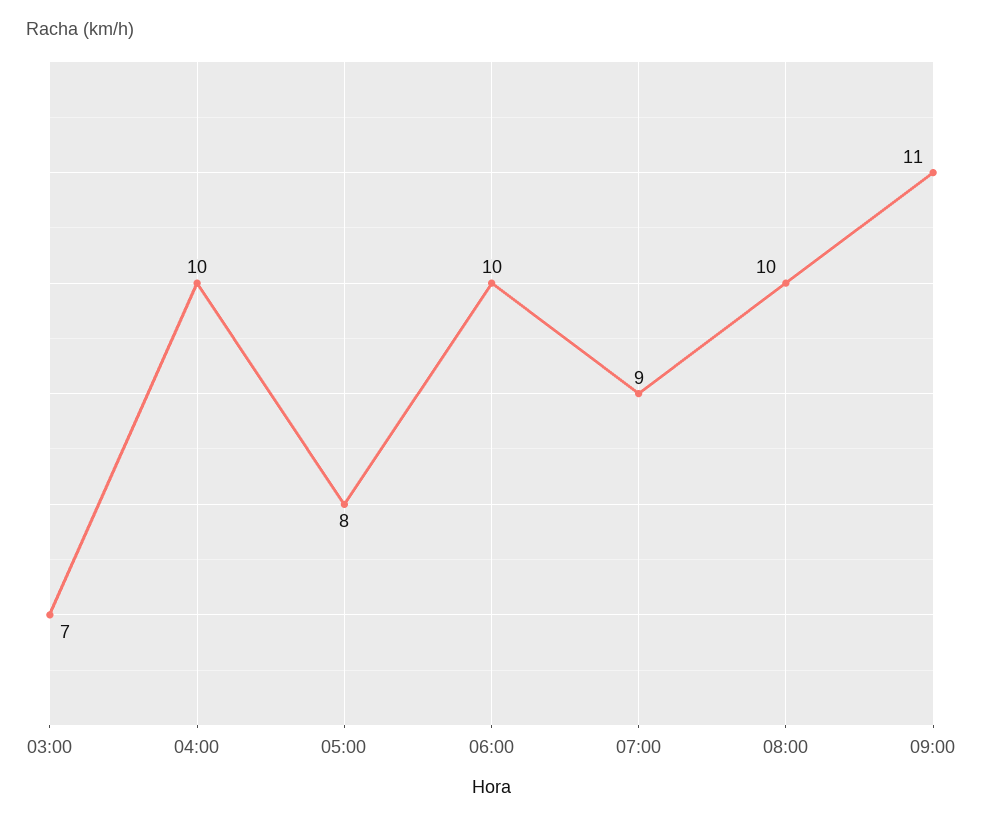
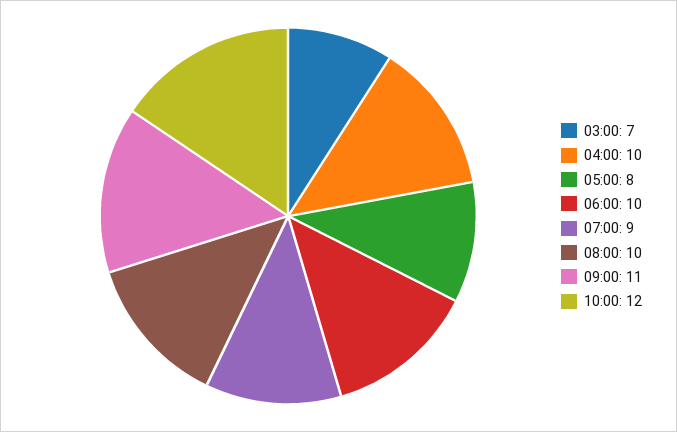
10:00: none -> 12

